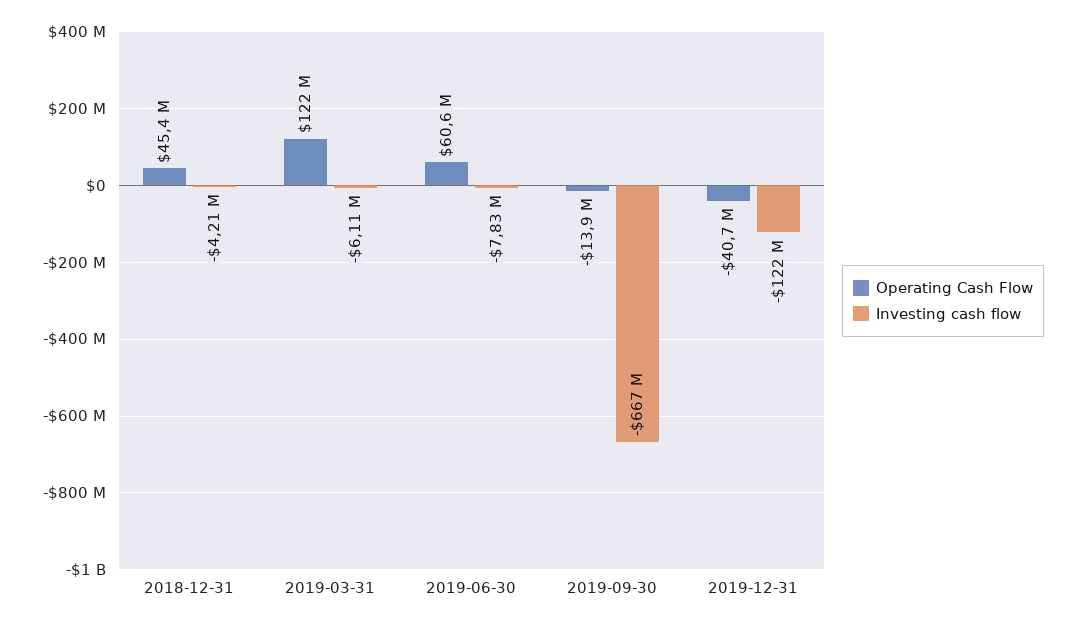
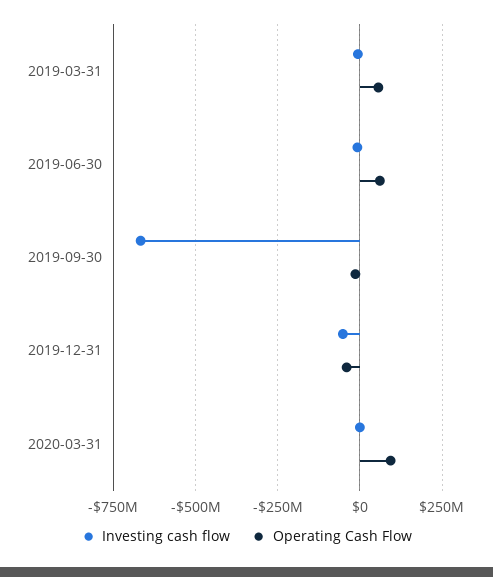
Operating Cash Flow, 2018-12-31: 45400000 -> none
Investing cash flow, 2018-12-31: -4210000 -> none
Operating Cash Flow, 2019-03-31: 122000000 -> 50000000
Investing cash flow, 2019-12-31: -122000000 -> -50000000
Investing cash flow, 2020-03-31: none -> 0
Operating Cash Flow, 2020-03-31: none -> 100000000

